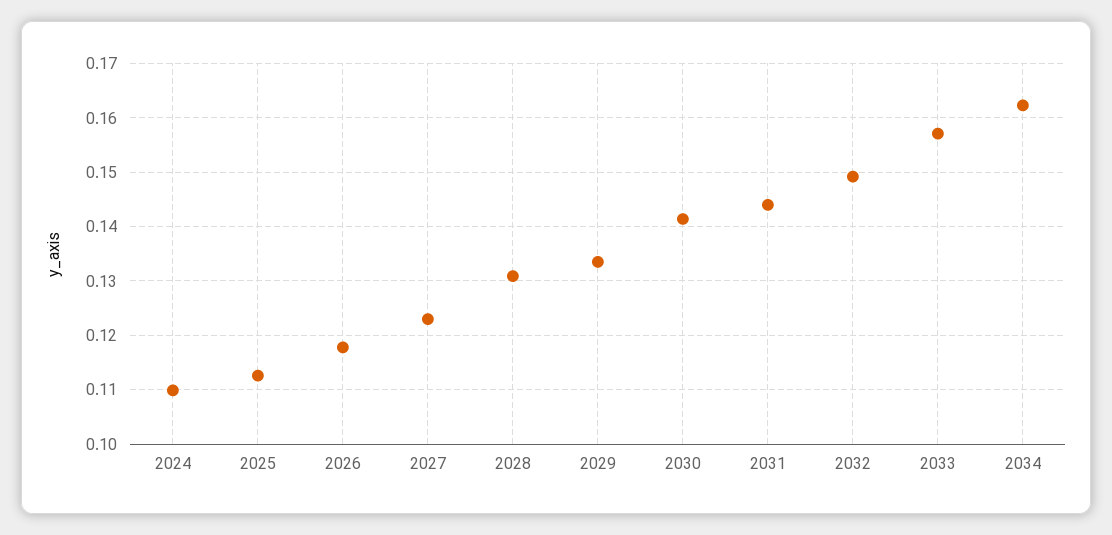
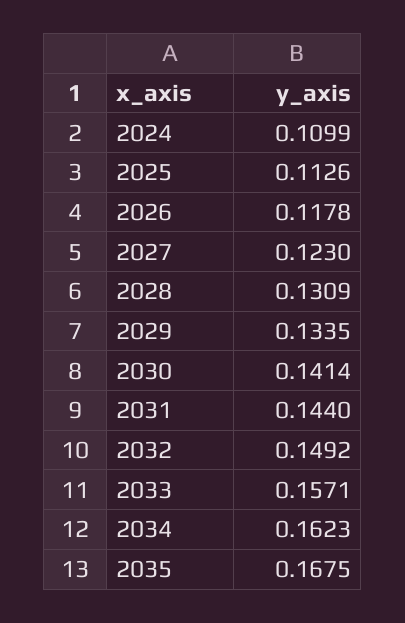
2035: none -> 0.1675

